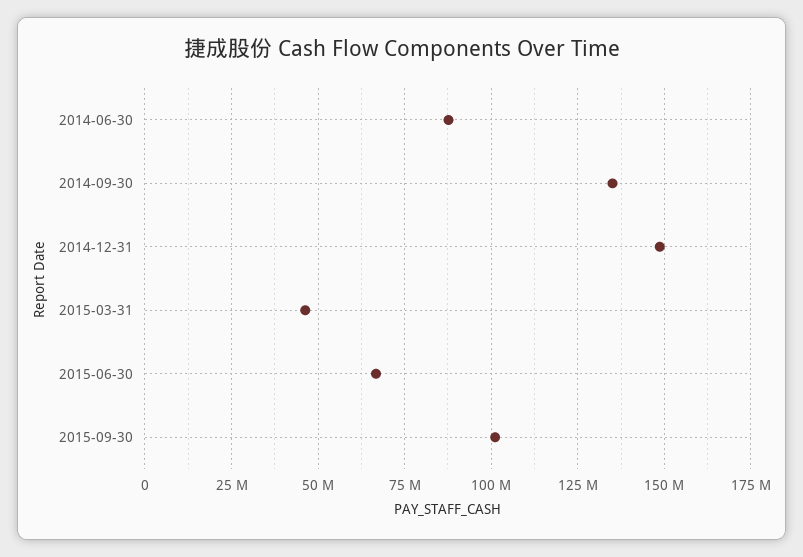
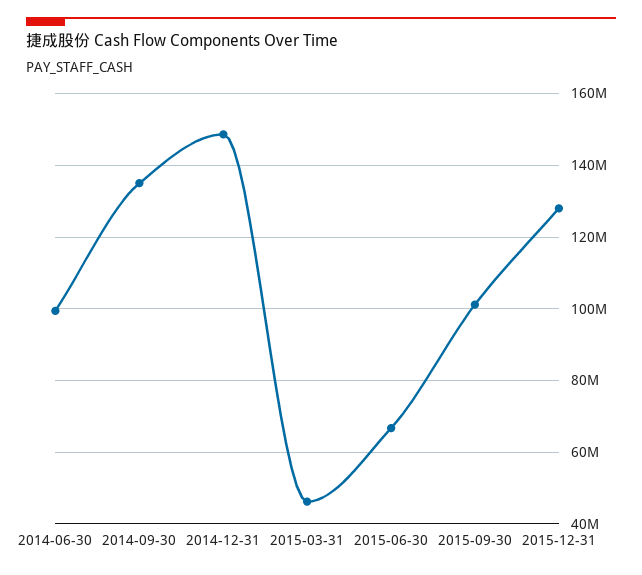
2014-06-30: 87500000 -> 100000000
2015-12-31: none -> 128000000

